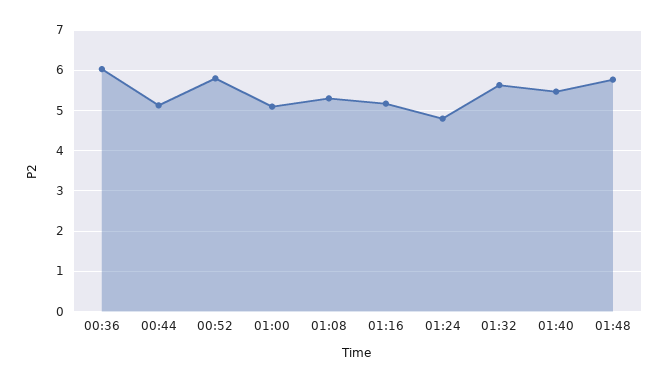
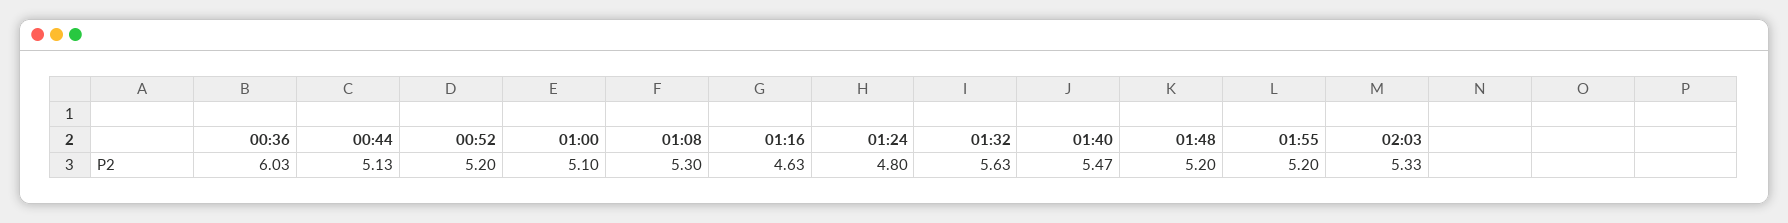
00:52: 5.8 -> 5.2
01:16: 5.2 -> 4.63
01:48: 5.8 -> 5.2
01:55: none -> 5.2
02:03: none -> 5.33

